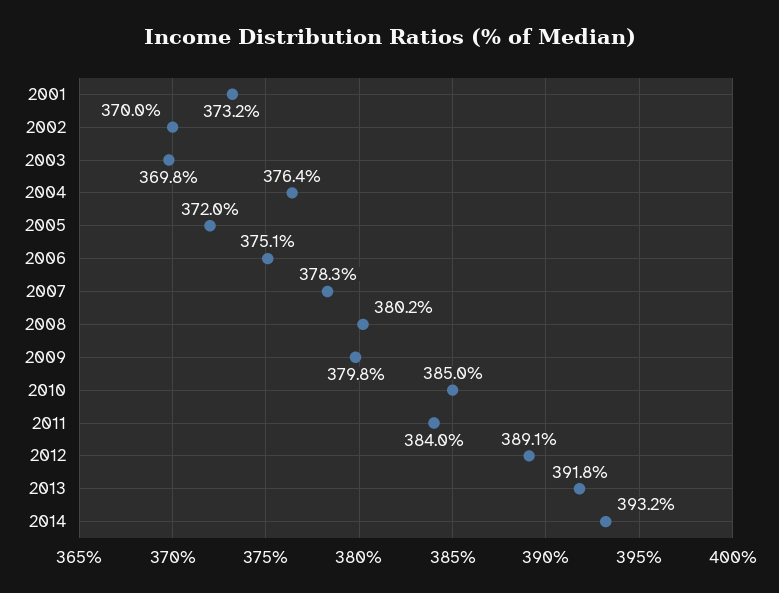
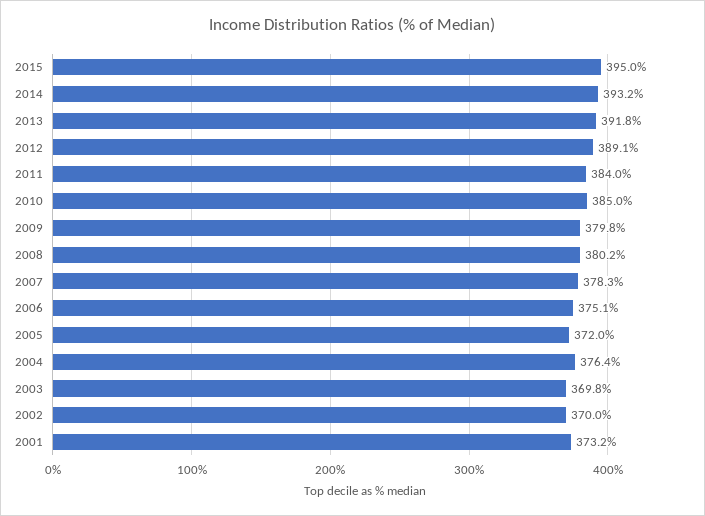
2015: none -> 395

